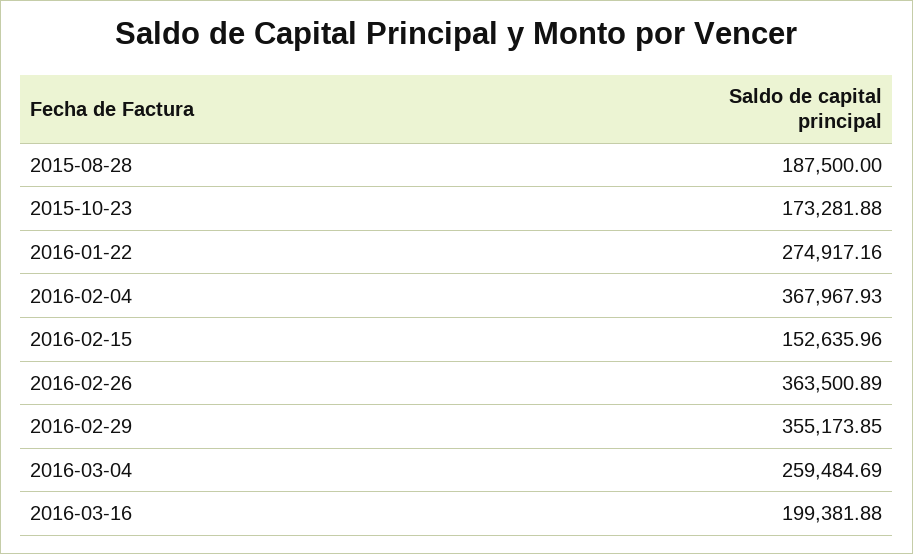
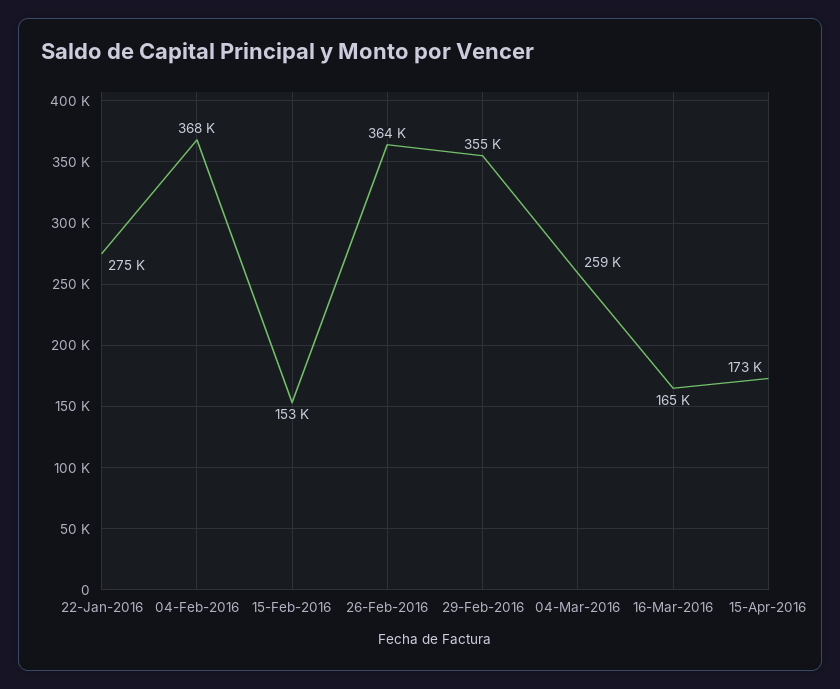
2015-08-28: 187500 -> none
2015-10-23: 173281.88 -> none
2016-03-16: 199381.88 -> 165000
15-Apr-2016: none -> 173000

